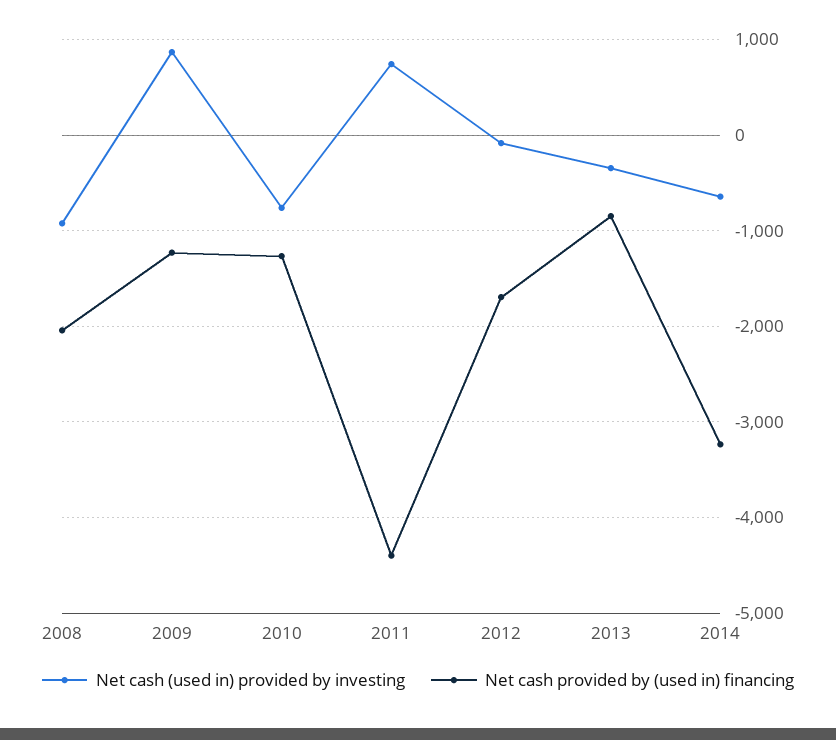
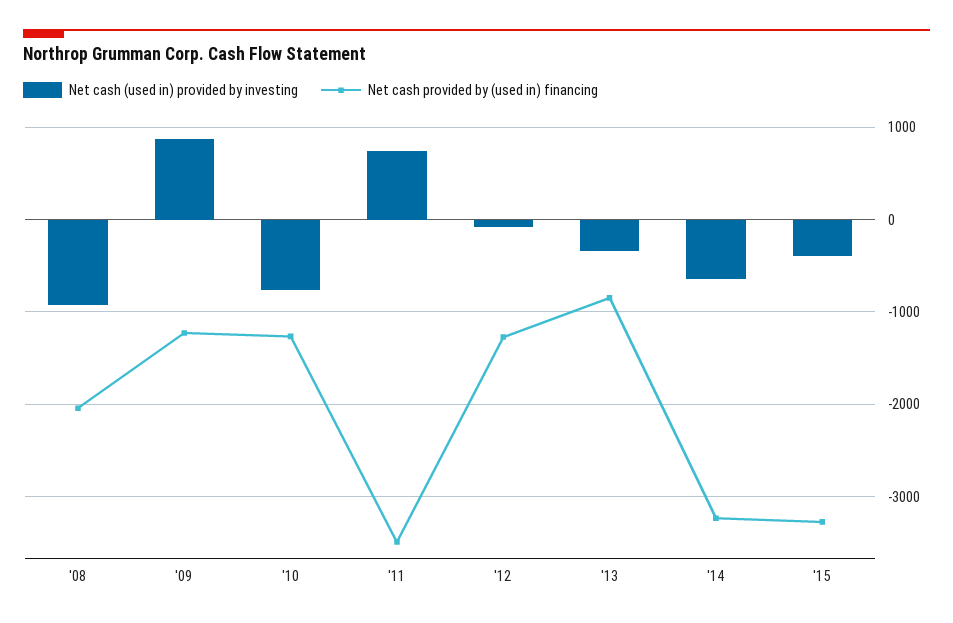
Net cash provided by (used in) financing, 2011: -4400 -> -3500
Net cash provided by (used in) financing, 2012: -1700 -> -1300
Net cash (used in) provided by investing, '15: none -> -400
Net cash provided by (used in) financing, '15: none -> -3300

